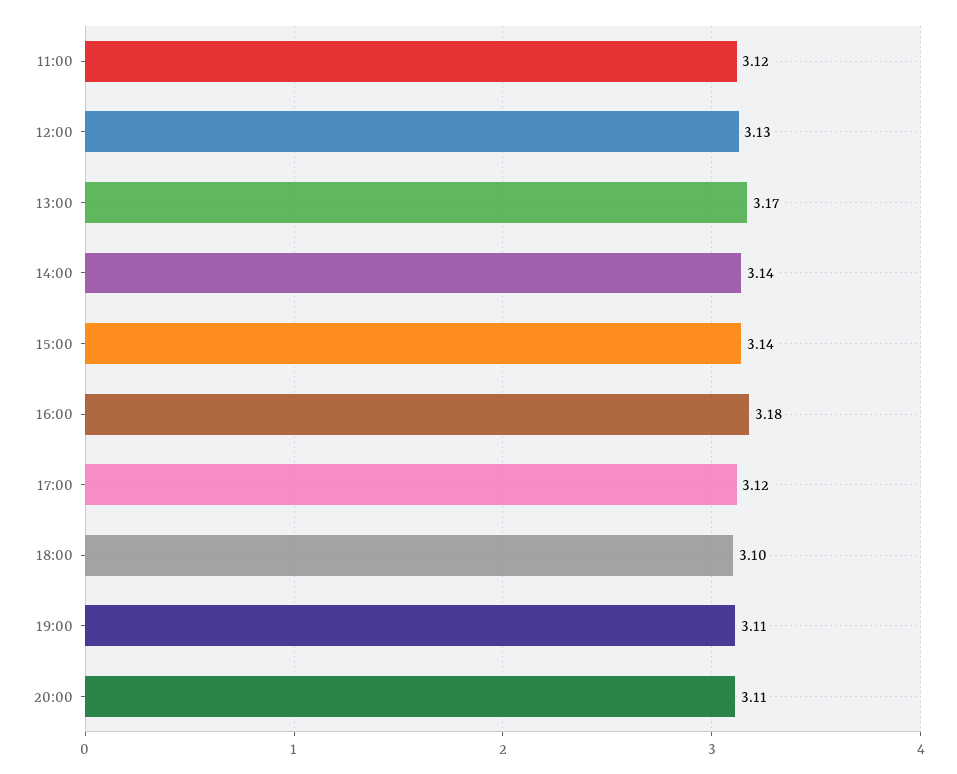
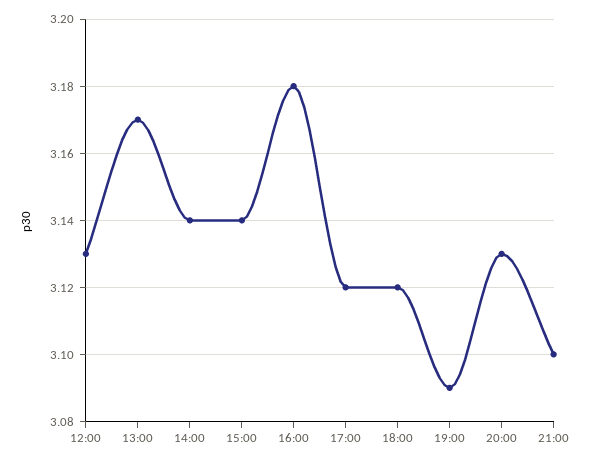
11:00: 3.12 -> none
18:00: 3.1 -> 3.12
19:00: 3.11 -> 3.09
20:00: 3.11 -> 3.13
21:00: none -> 3.1

